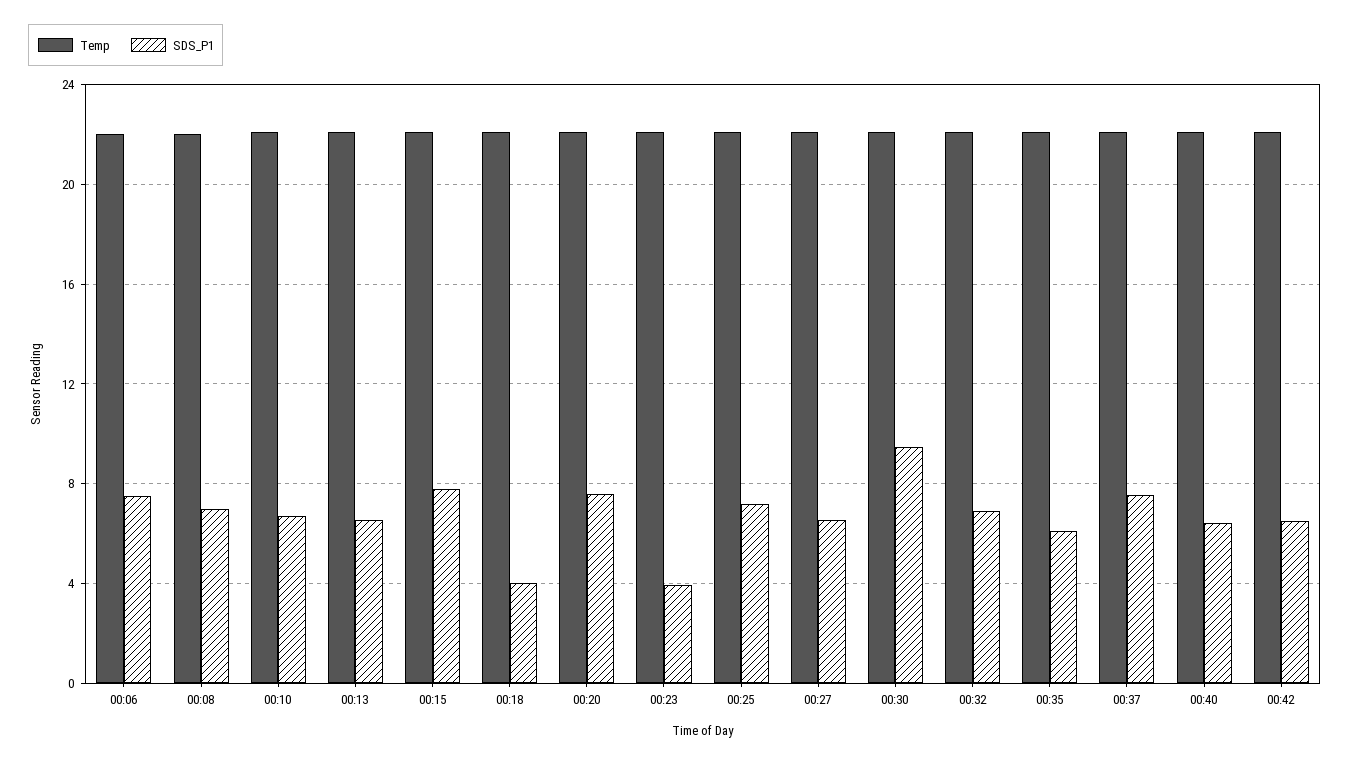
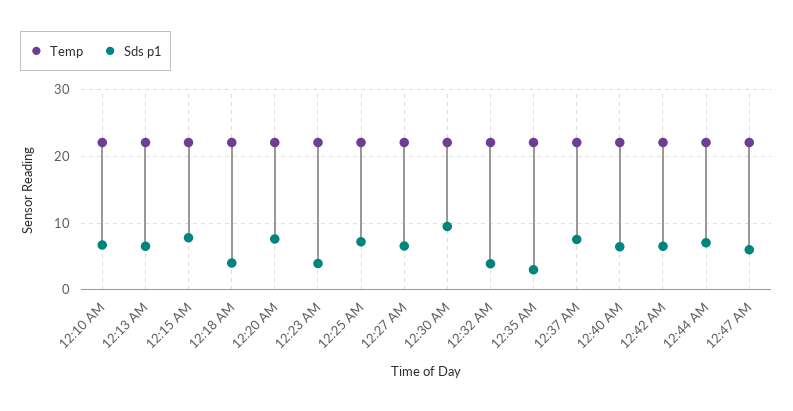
Temp, 00:06: 22 -> none
SDS_P1, 00:06: 7.5 -> none
Temp, 00:08: 22 -> none
SDS_P1, 00:08: 7 -> none
SDS_P1, 00:32: 7 -> 4
SDS_P1, 00:35: 6 -> 3
Temp, 12:44 AM: none -> 22
SDS_P1, 12:44 AM: none -> 7
Temp, 12:47 AM: none -> 22
SDS_P1, 12:47 AM: none -> 6

